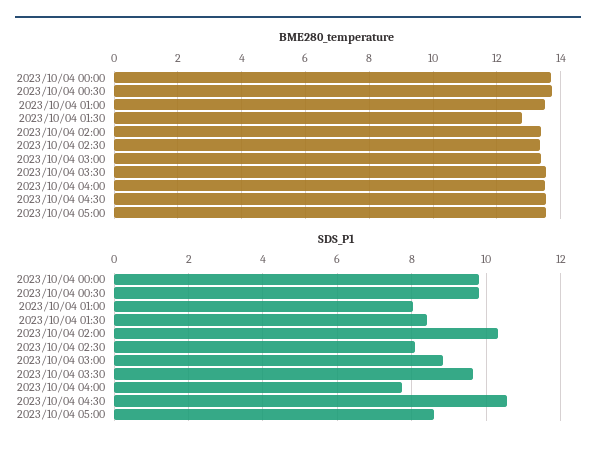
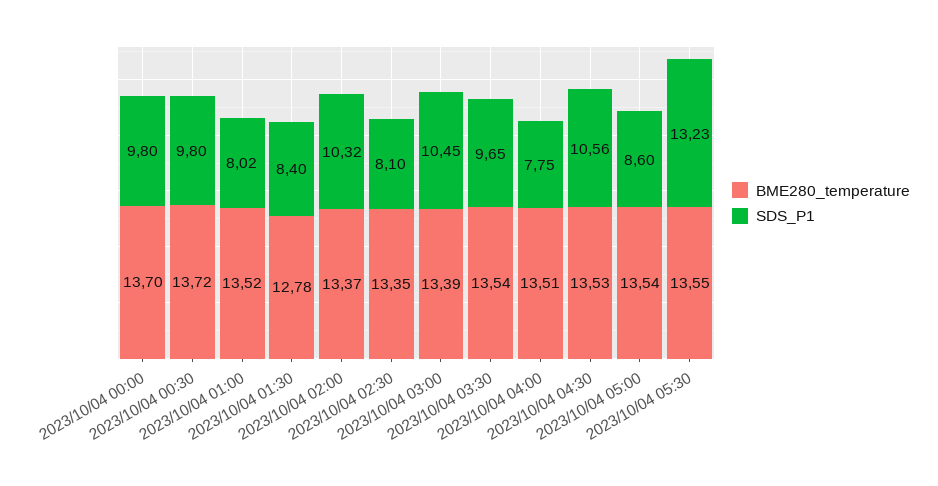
SDS_P1, 2023/10/04 03:00: 8.8 -> 10.45
BME280_temperature, 2023/10/04 05:30: none -> 13.55
SDS_P1, 2023/10/04 05:30: none -> 13.23

